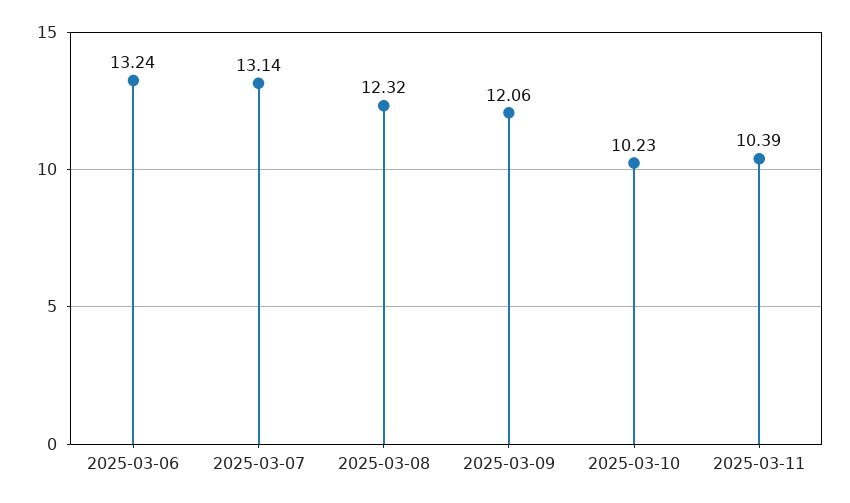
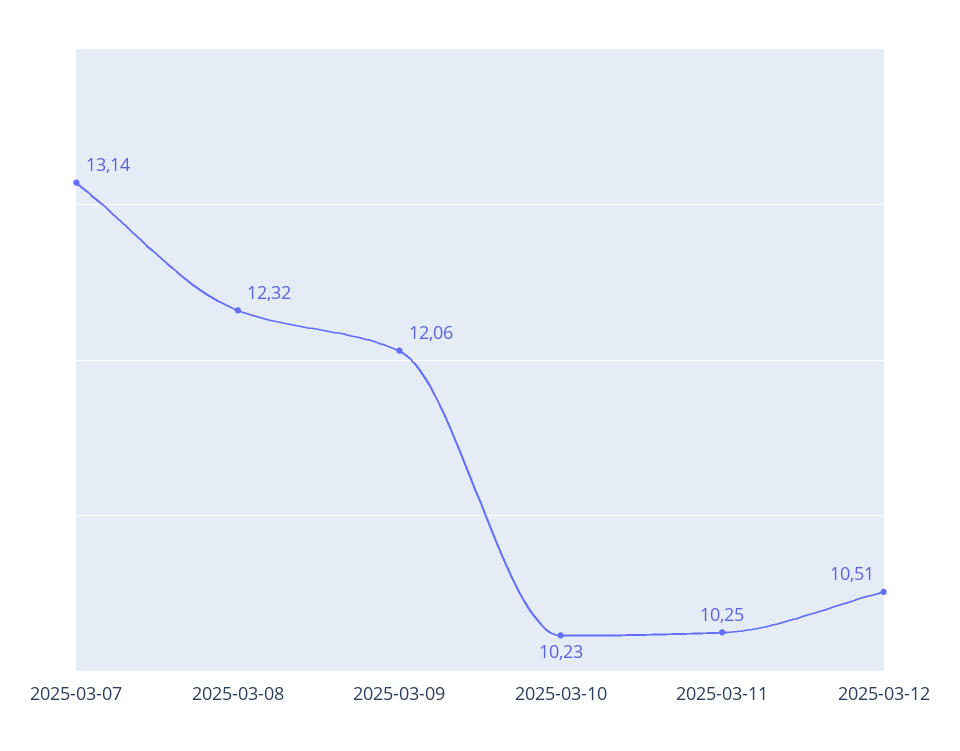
2025-03-06: 13.24 -> none
2025-03-11: 10.39 -> 10.25
2025-03-12: none -> 10.51

